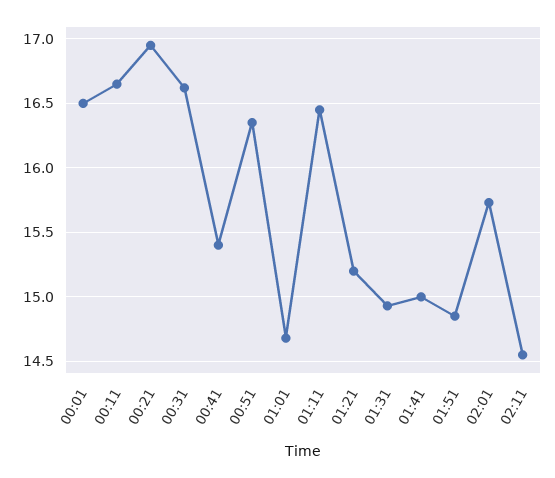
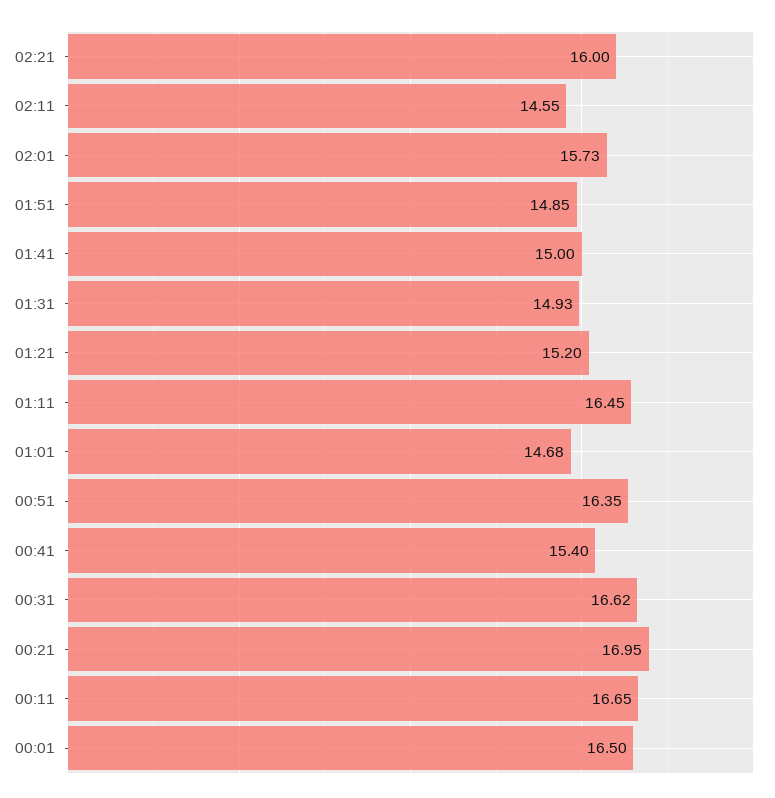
02:21: none -> 16

